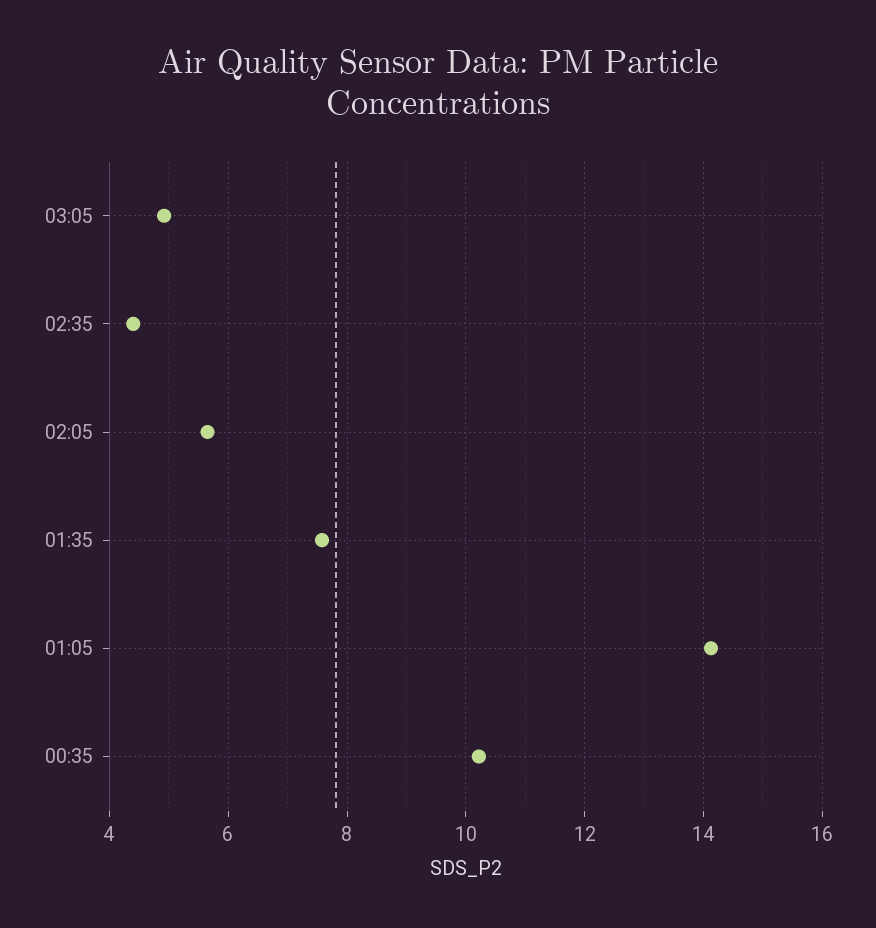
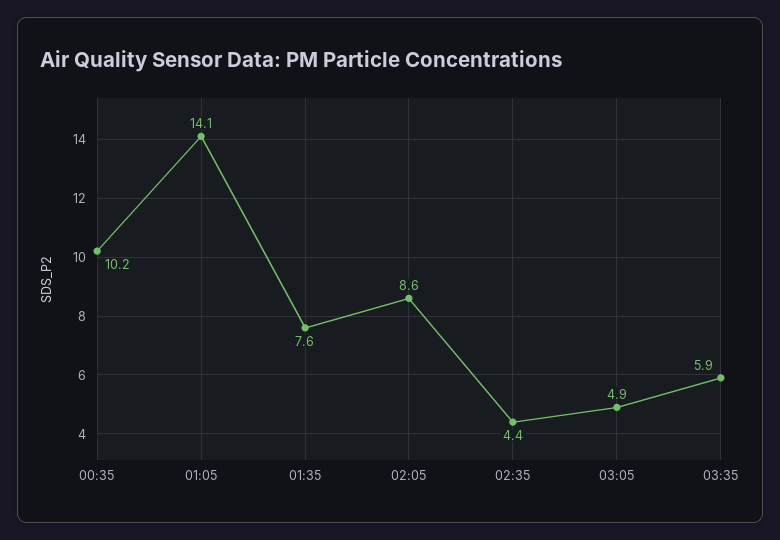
02:05: 5.6 -> 8.6
03:35: none -> 5.9

